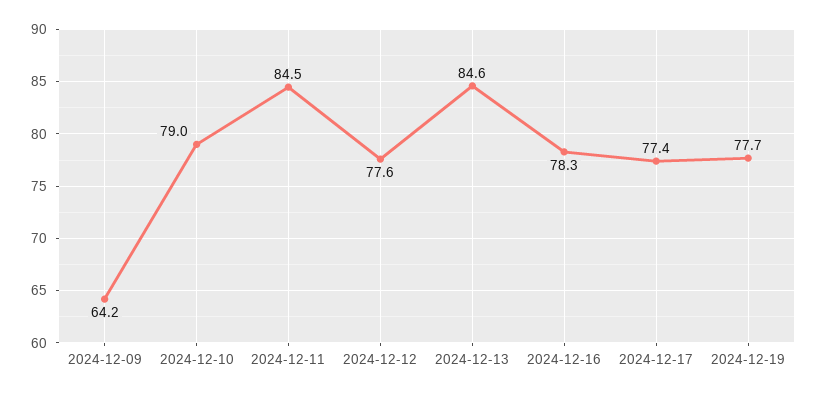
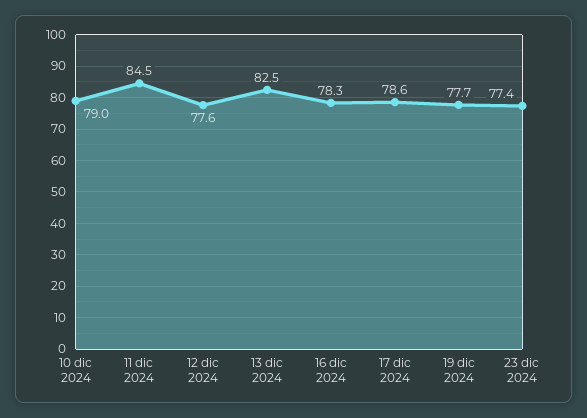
2024-12-09: 64.2 -> none
2024-12-13: 84.6 -> 82.5
2024-12-17: 77.4 -> 78.6
23 dic 2024: none -> 77.4

